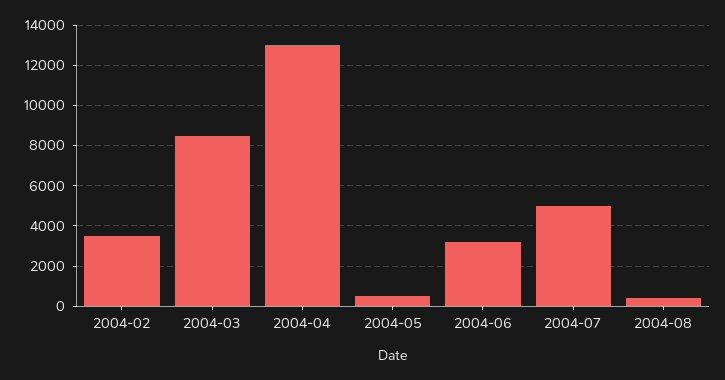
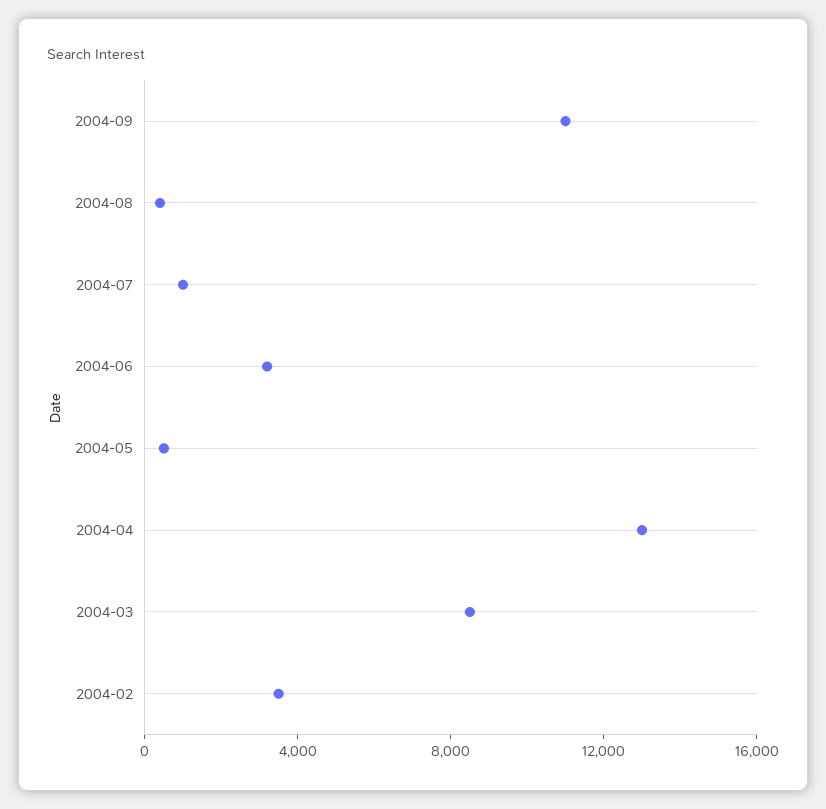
2004-07: 5000 -> 1000
2004-09: none -> 11000

